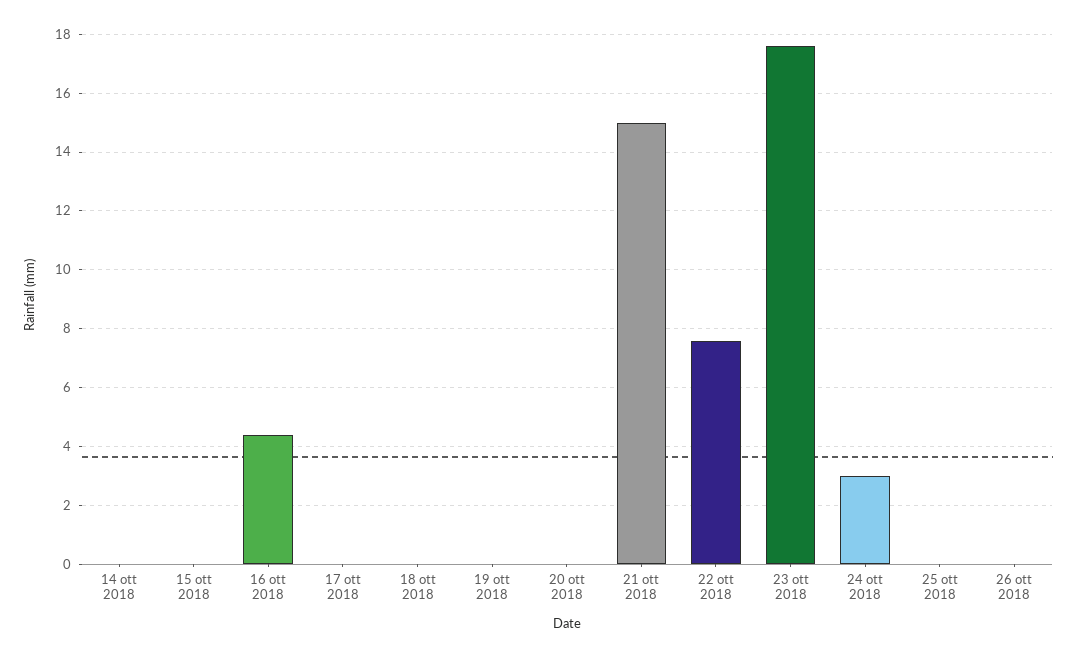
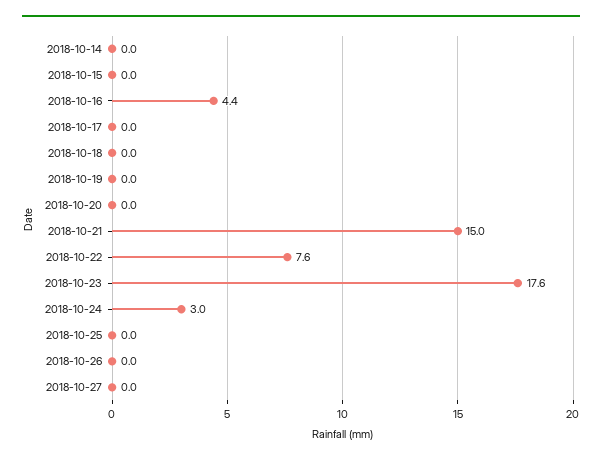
2018-10-27: none -> 0

